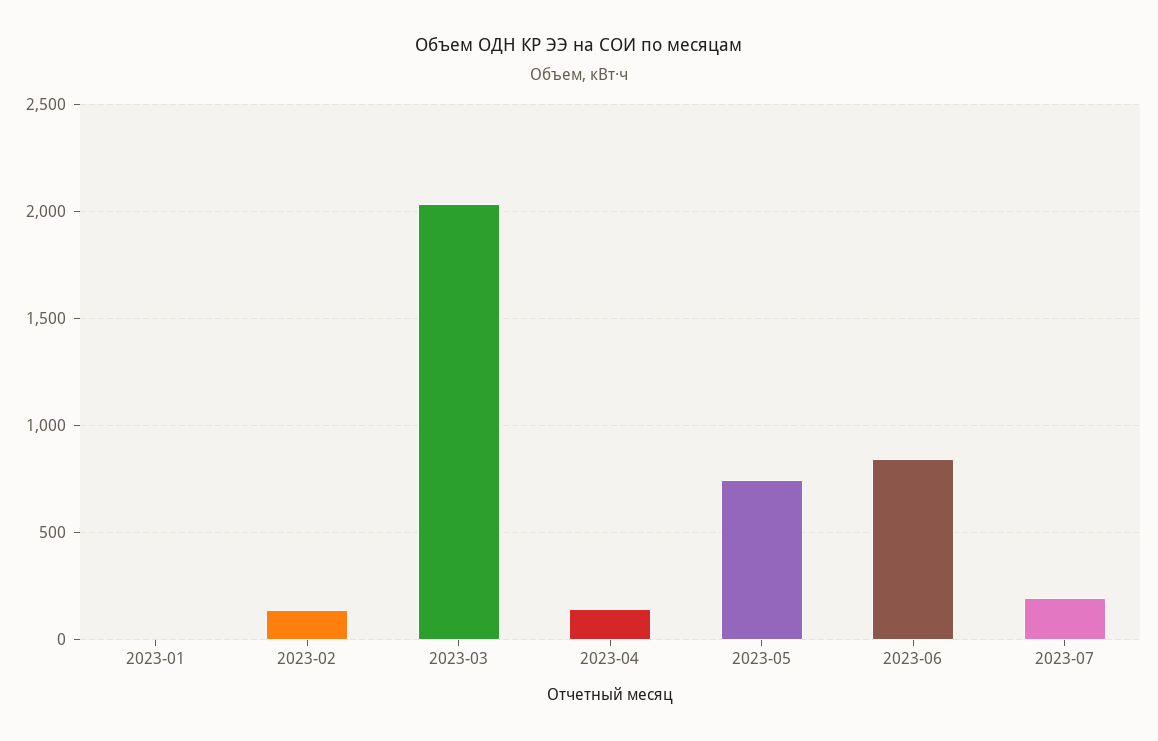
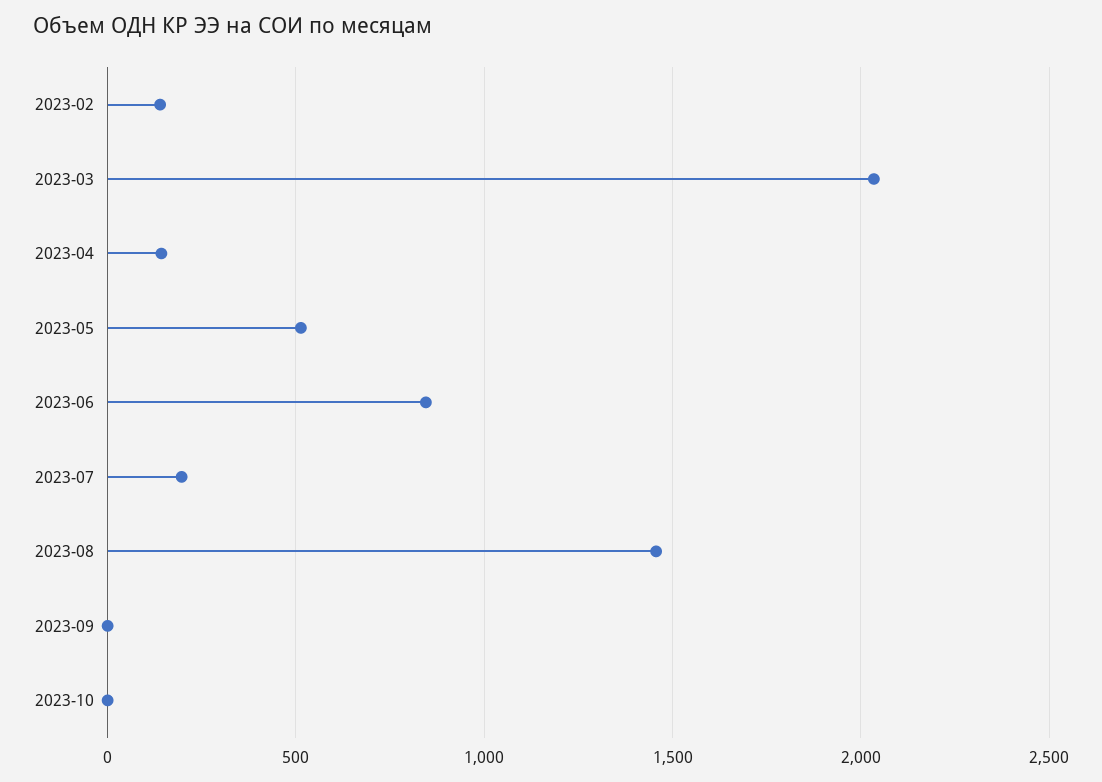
2023-01: 0 -> none
2023-05: 750 -> 500
2023-08: none -> 1450
2023-09: none -> 0
2023-10: none -> 0

